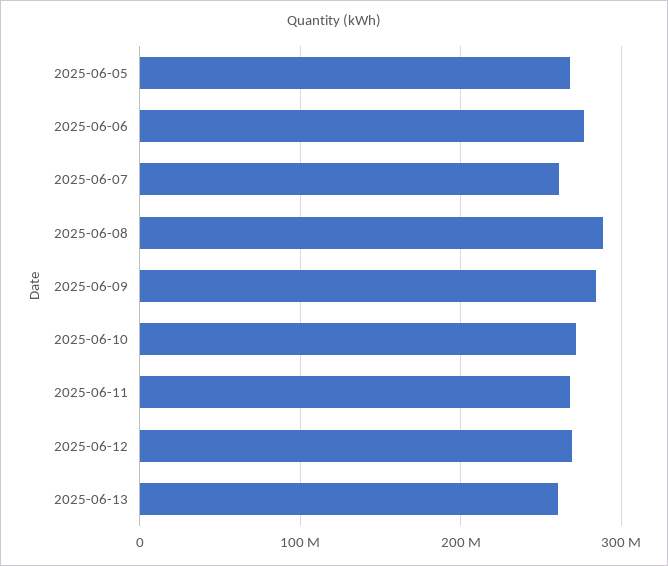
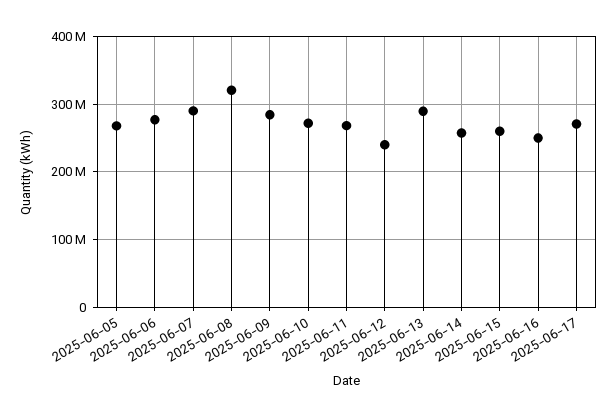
2025-06-07: 260000000 -> 290000000
2025-06-08: 290000000 -> 320000000
2025-06-12: 270000000 -> 240000000
2025-06-13: 260000000 -> 290000000
2025-06-14: none -> 260000000
2025-06-15: none -> 260000000
2025-06-16: none -> 250000000
2025-06-17: none -> 270000000

